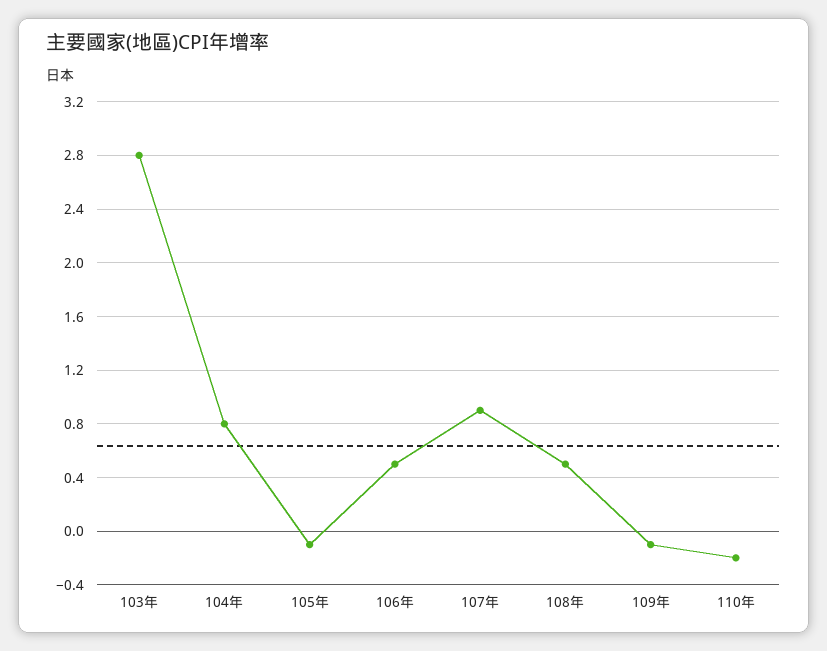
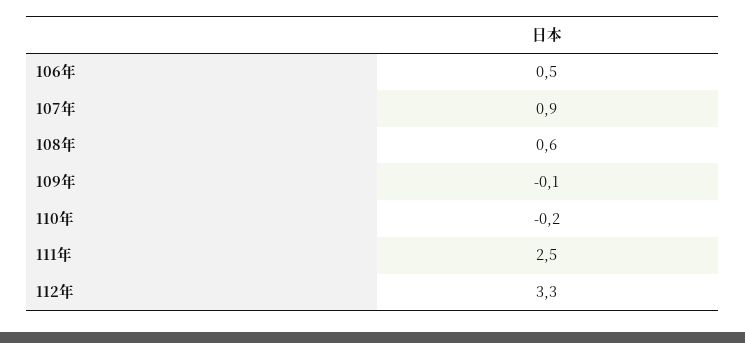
103年: 2.8 -> none
104年: 0.8 -> none
105年: -0.1 -> none
108年: 0.5 -> 0.6
111年: none -> 2.5
112年: none -> 3.3

